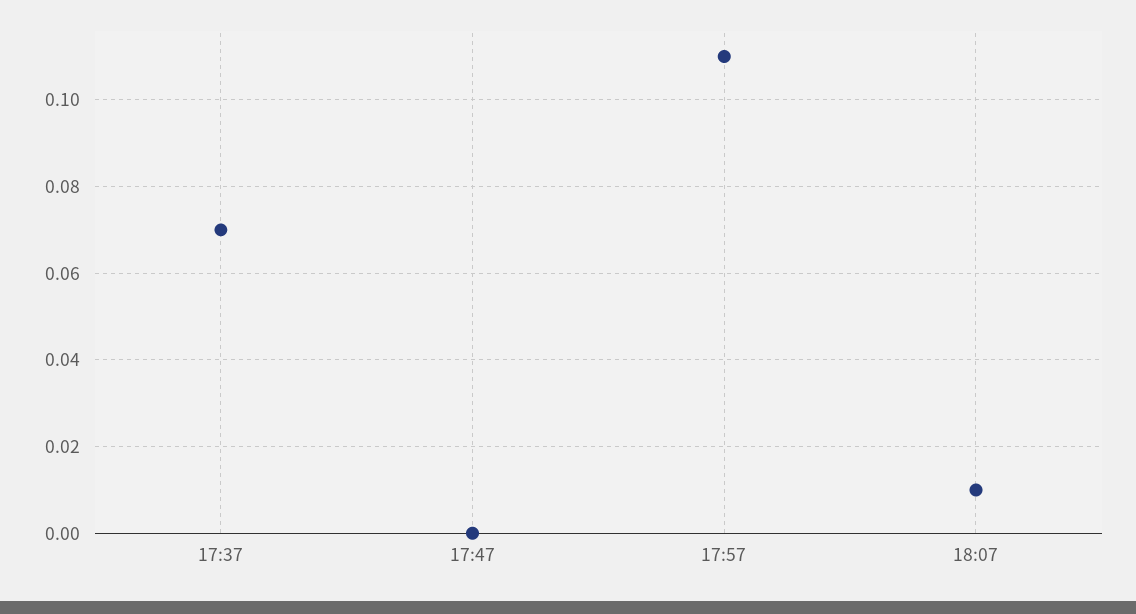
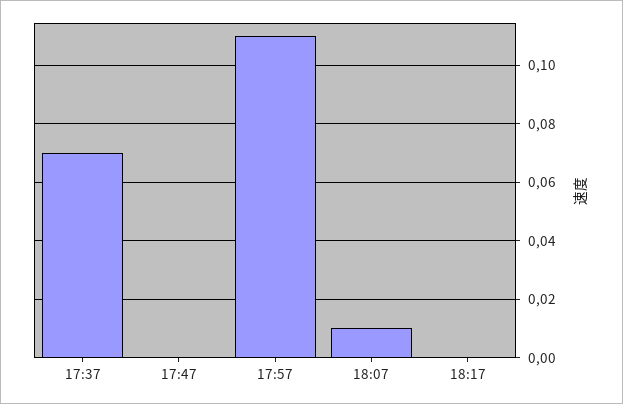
18:17: none -> 0

